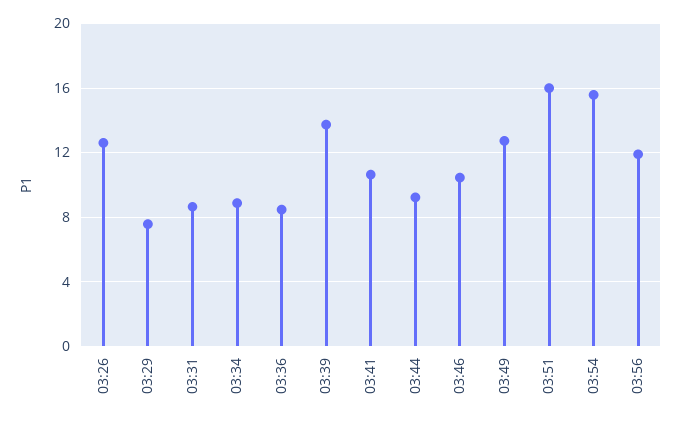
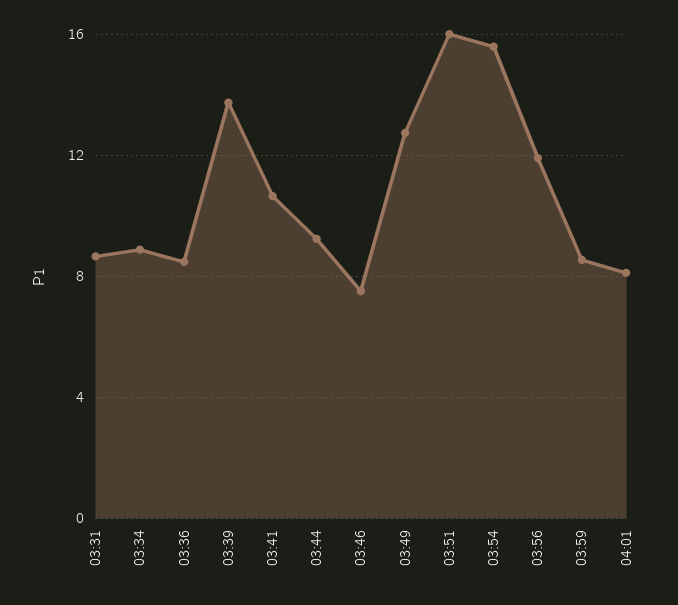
03:26: 12.5 -> none
03:29: 7.5 -> none
03:46: 10.5 -> 7.5
03:59: none -> 8.5
04:01: none -> 8

